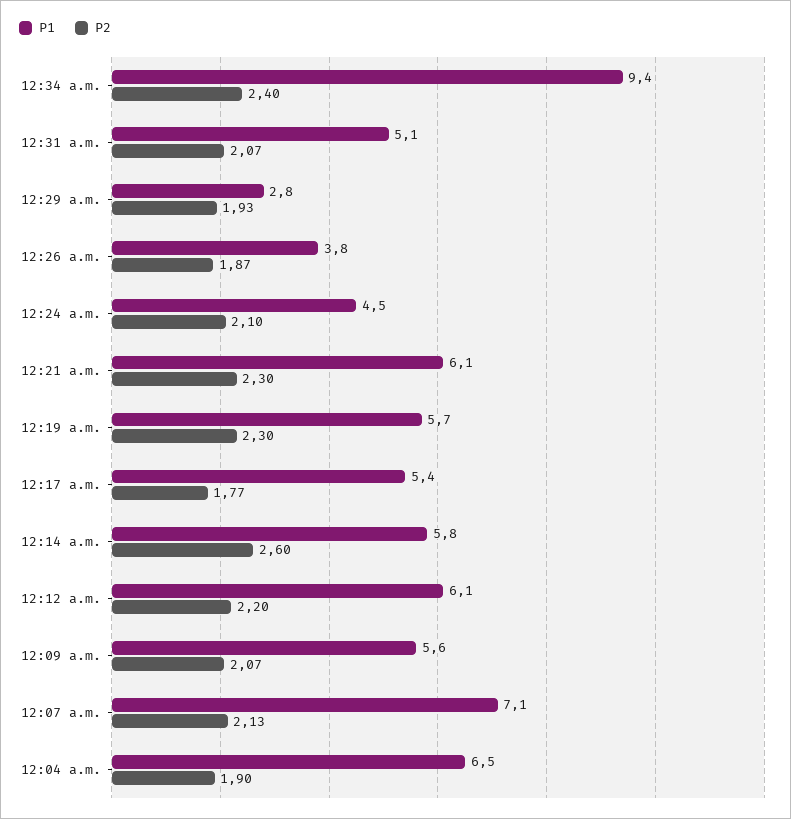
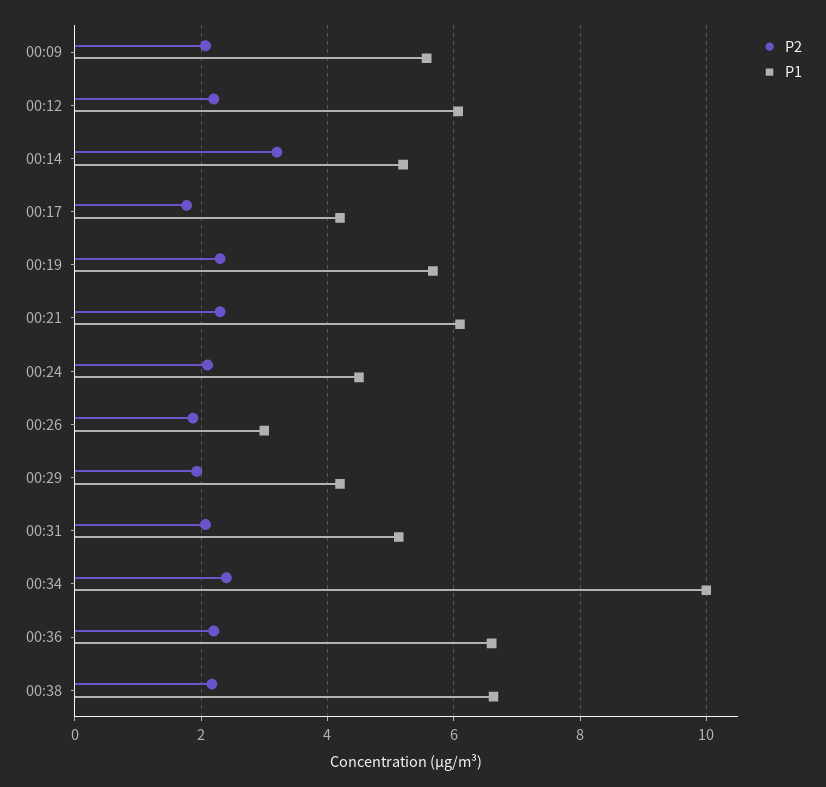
P1, 12:34 a.m.: 9.4 -> 10
P1, 12:29 a.m.: 2.8 -> 4.2
P1, 12:26 a.m.: 3.8 -> 3
P1, 12:17 a.m.: 5.4 -> 4.2
P1, 12:14 a.m.: 5.8 -> 5.2
P2, 12:14 a.m.: 2.6 -> 3.2
P1, 12:07 a.m.: 7.1 -> none
P2, 12:07 a.m.: 2.13 -> none
P1, 12:04 a.m.: 6.5 -> none
P2, 12:04 a.m.: 1.9 -> none
P2, 00:36: none -> 2.2
P1, 00:36: none -> 6.6
P2, 00:38: none -> 2.2
P1, 00:38: none -> 6.6

